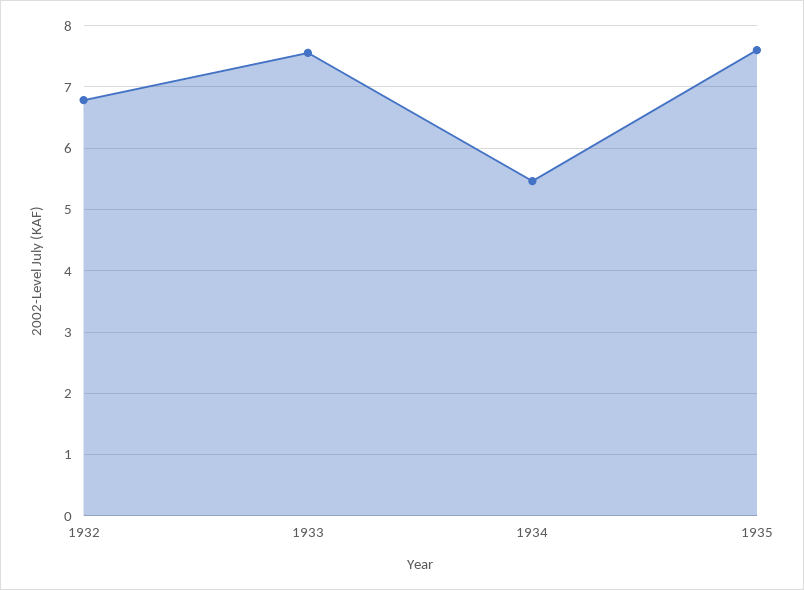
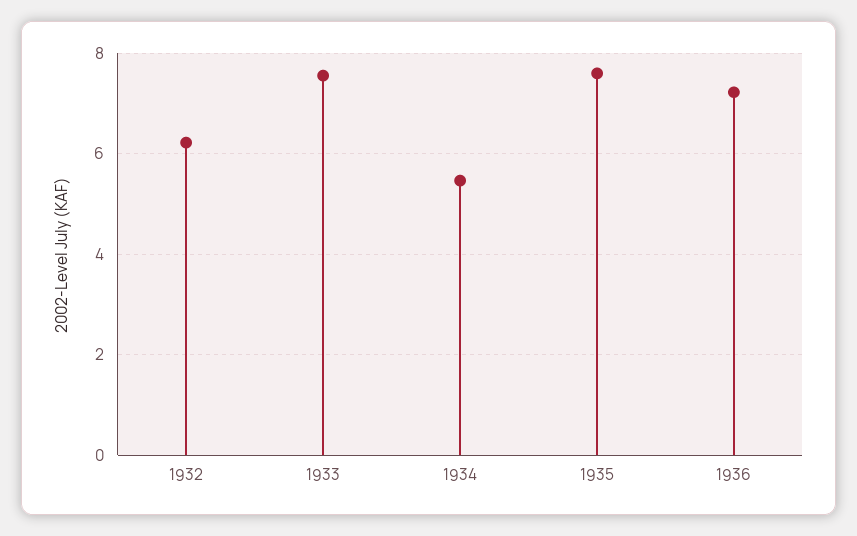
1932: 6.8 -> 6.2
1936: none -> 7.2

